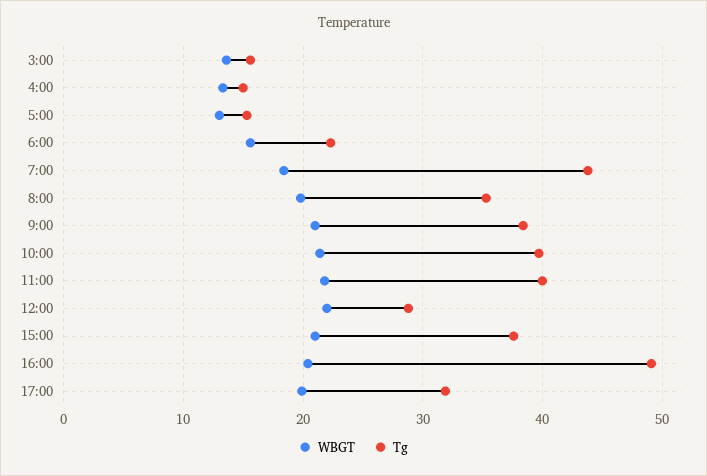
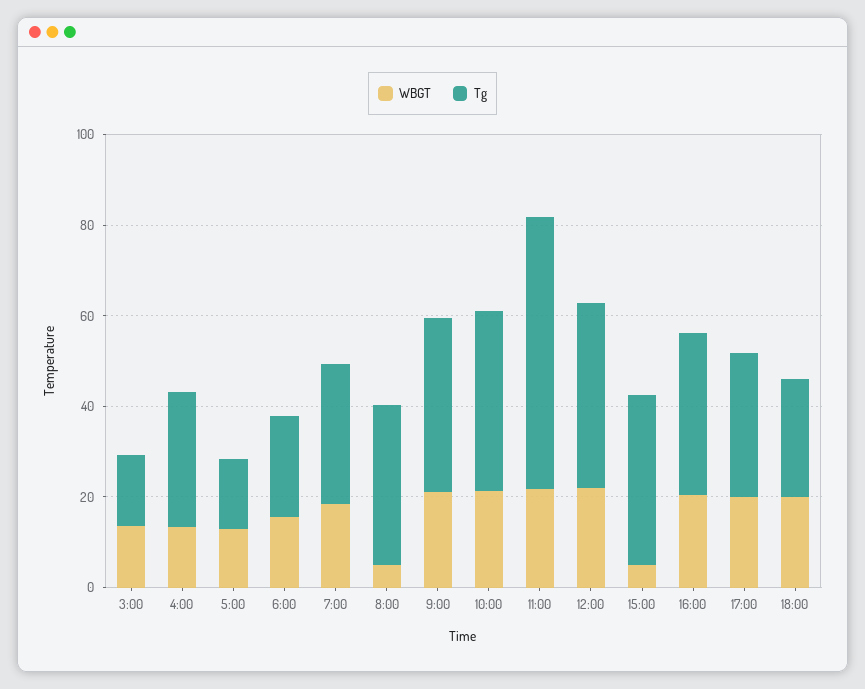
Tg, 4:00: 15 -> 30
Tg, 7:00: 44 -> 30
WBGT, 8:00: 20 -> 5
Tg, 11:00: 40 -> 60
Tg, 12:00: 29 -> 40
WBGT, 15:00: 21 -> 5
Tg, 16:00: 49 -> 35
WBGT, 18:00: none -> 20
Tg, 18:00: none -> 25

